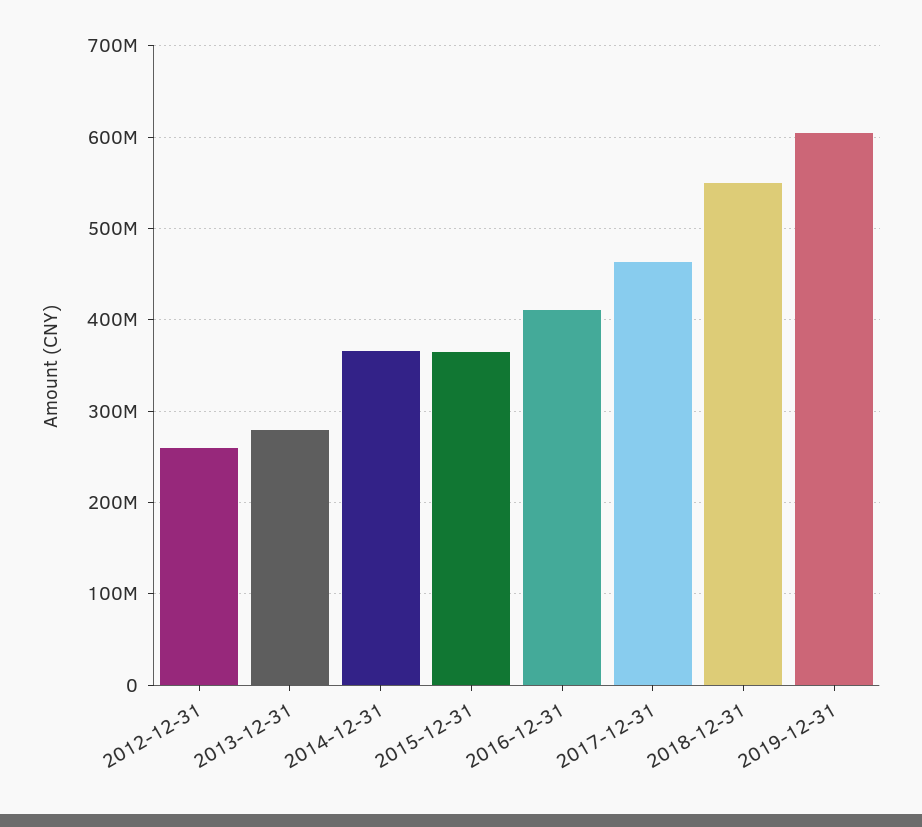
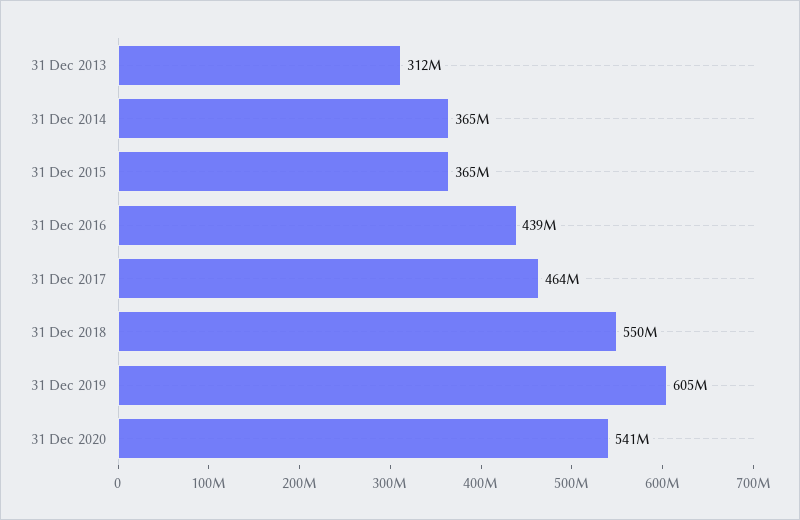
2012-12-31: 260000000 -> none
2013-12-31: 280000000 -> 312000000
2016-12-31: 410000000 -> 439000000
31 Dec 2020: none -> 541000000

